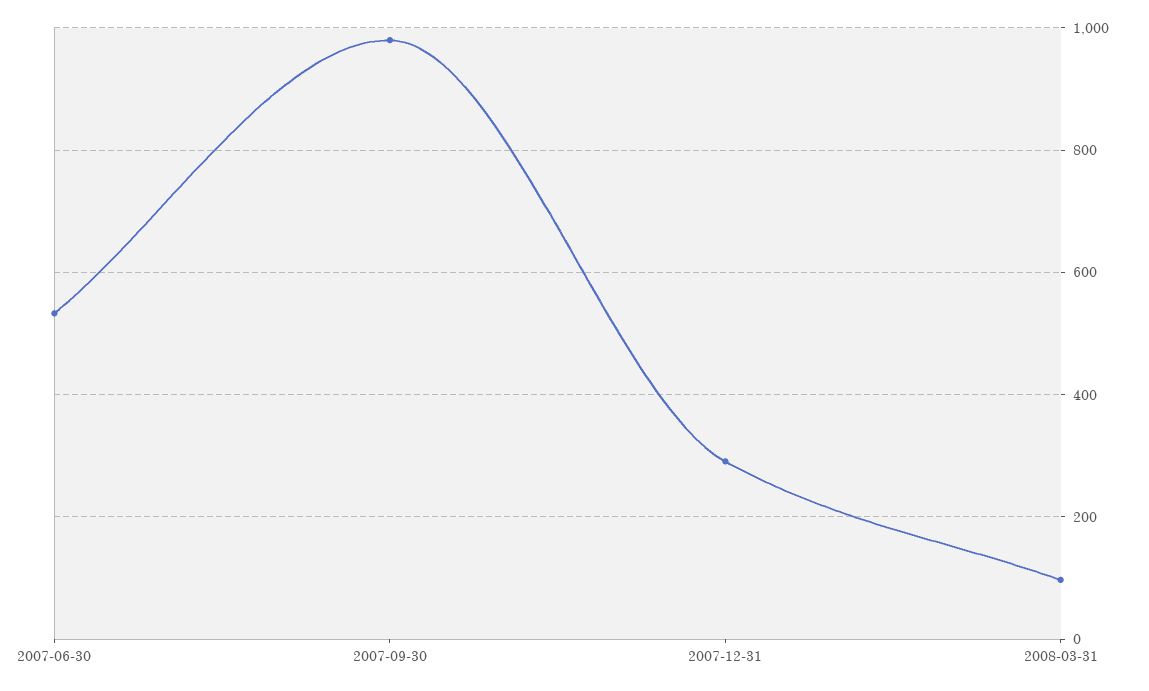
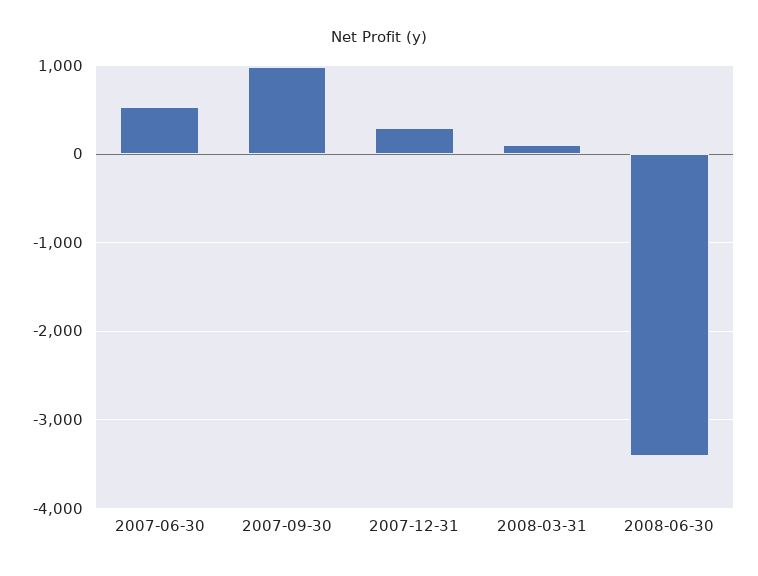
2008-06-30: none -> -3400

